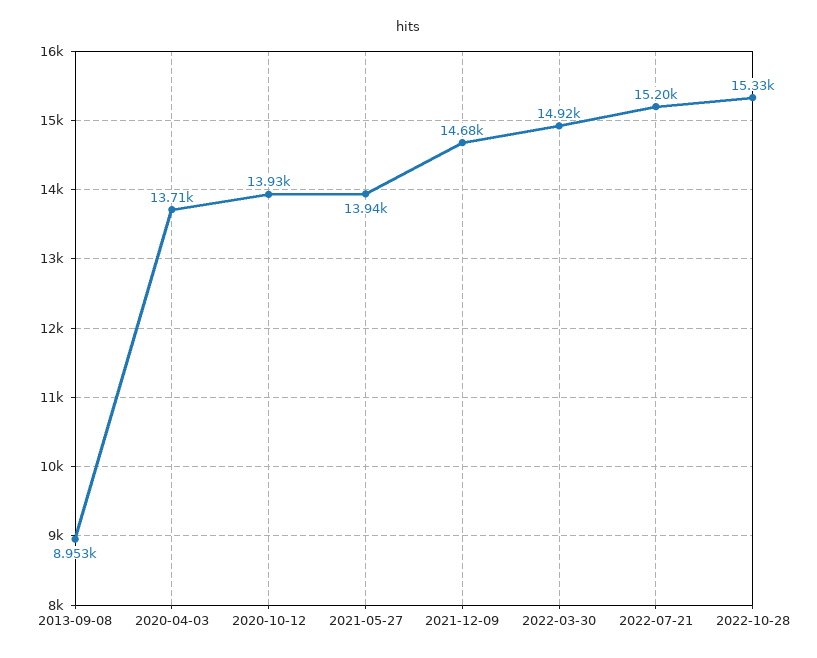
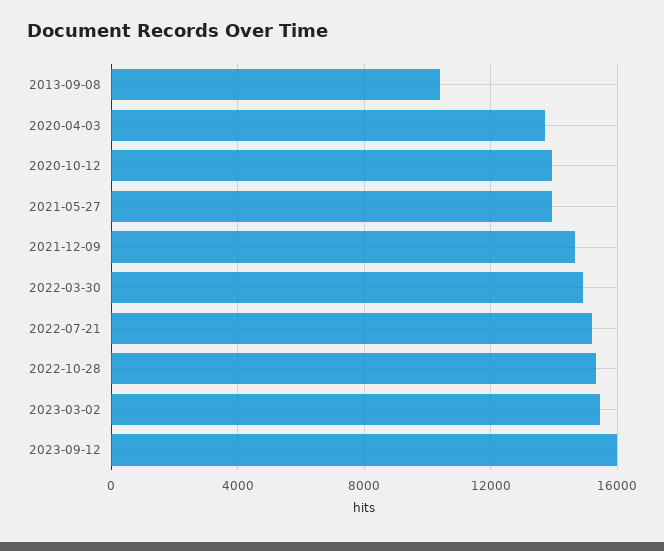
2013-09-08: 8953 -> 10500
2023-03-02: none -> 15500
2023-09-12: none -> 16000

